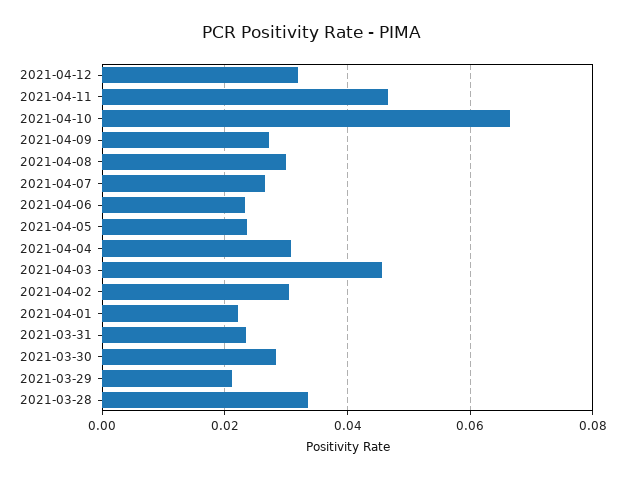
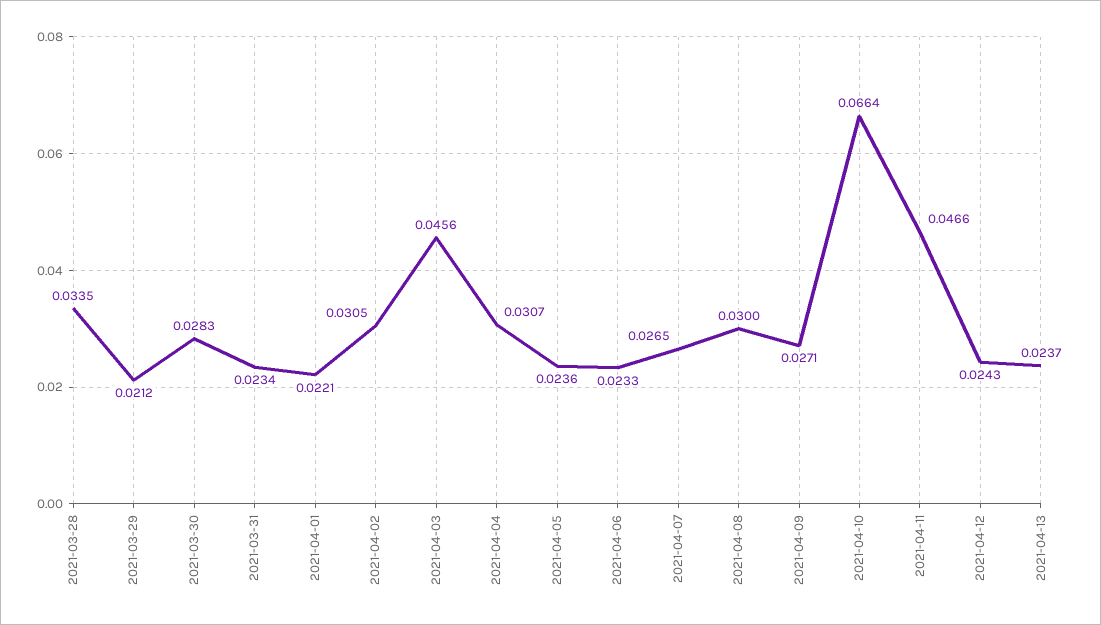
2021-04-12: 0.032 -> 0.0243
2021-04-13: none -> 0.0237

